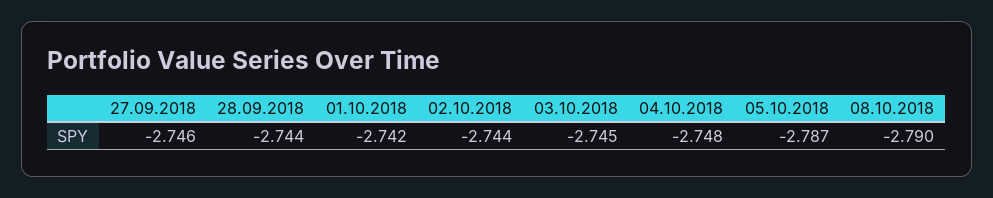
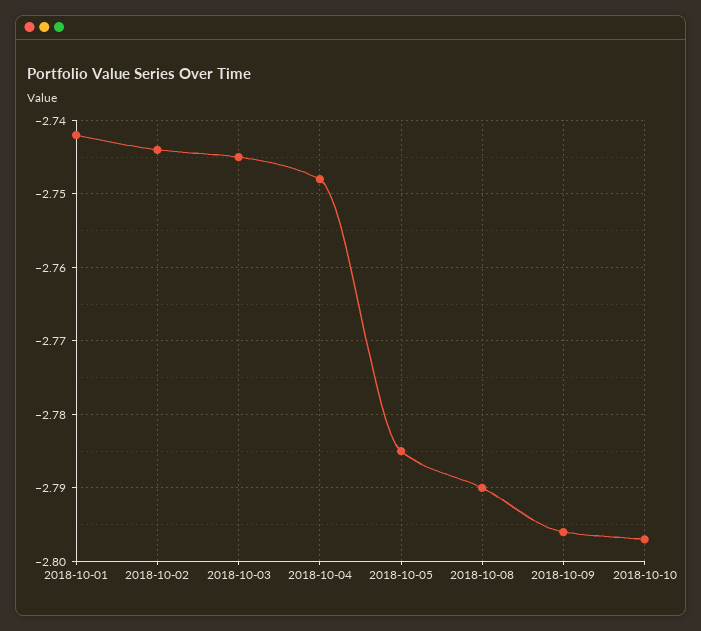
27.09.2018: -2.746 -> none
28.09.2018: -2.744 -> none
05.10.2018: -2.787 -> -2.785
2018-10-09: none -> -2.796
2018-10-10: none -> -2.797

